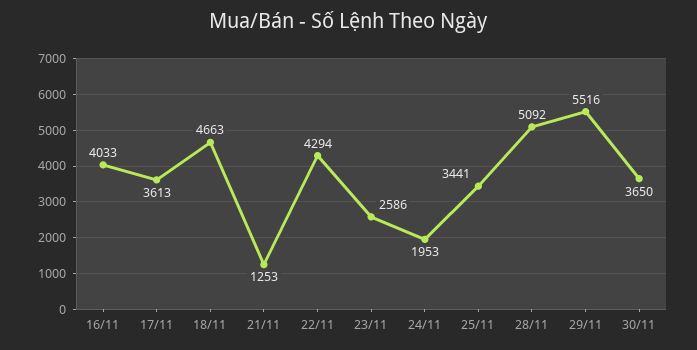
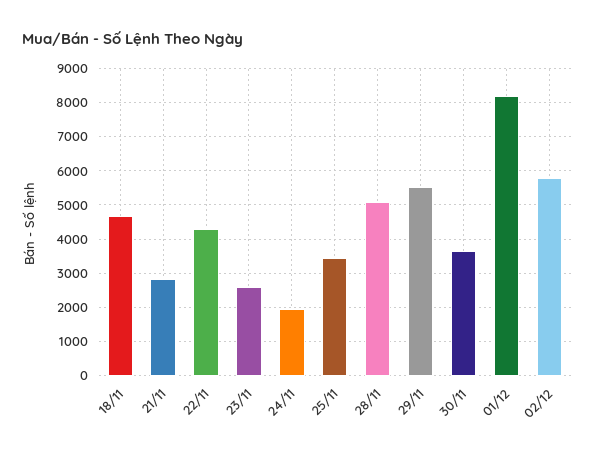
16/11: 4033 -> none
17/11: 3613 -> none
21/11: 1253 -> 2800
01/12: none -> 8200
02/12: none -> 5800

